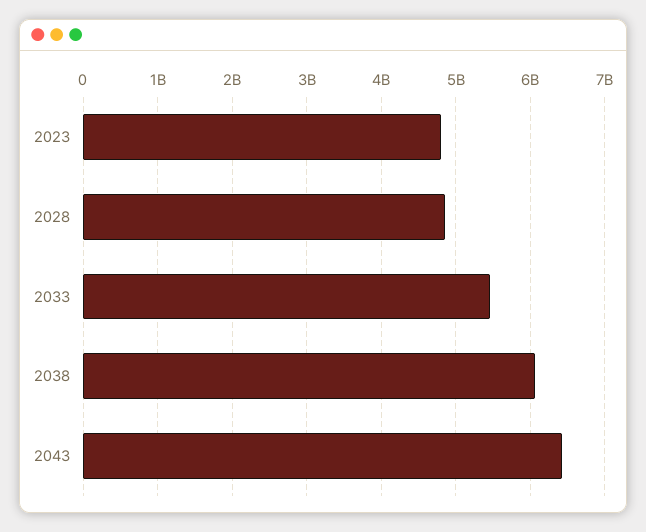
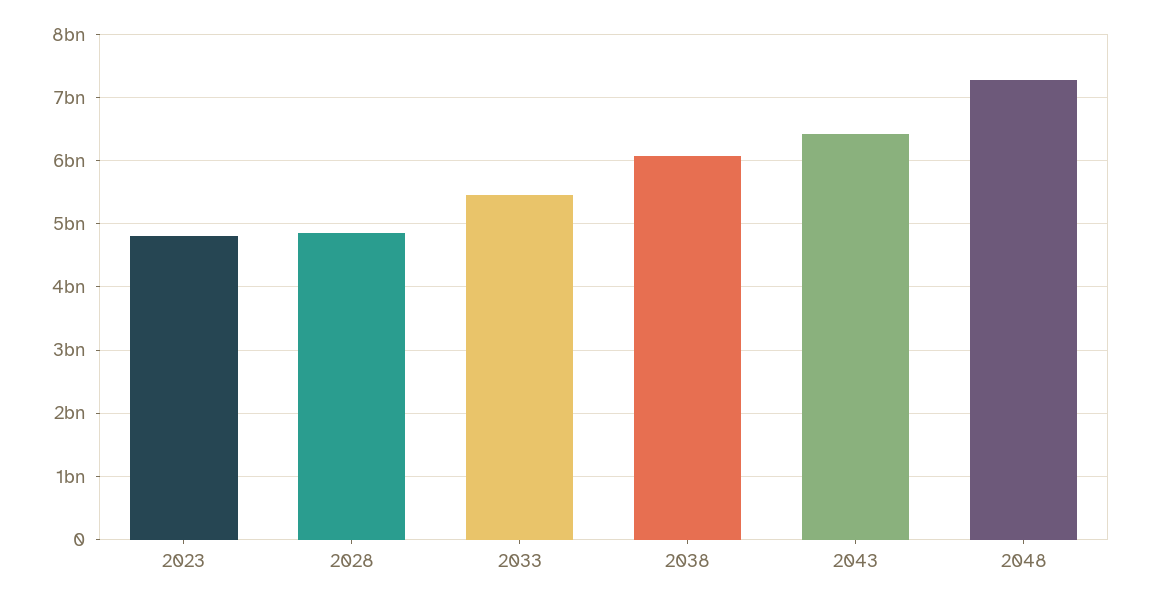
2048: none -> 7300000000

